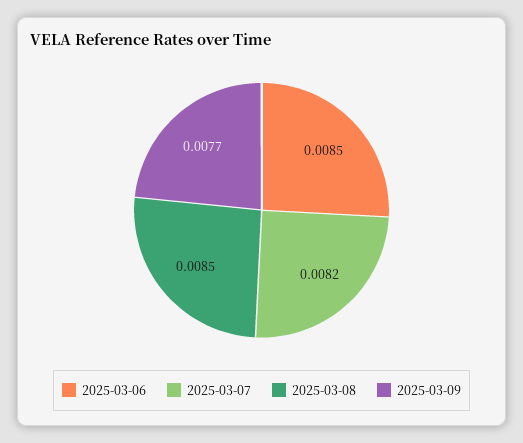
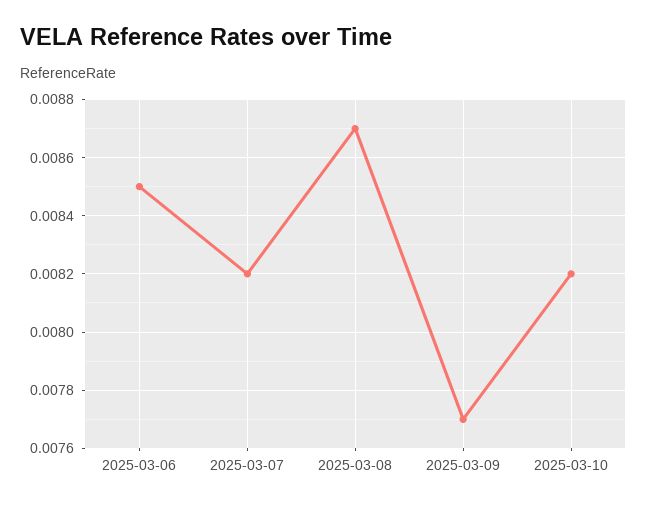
2025-03-08: 0.0085 -> 0.0087
2025-03-10: none -> 0.0082

